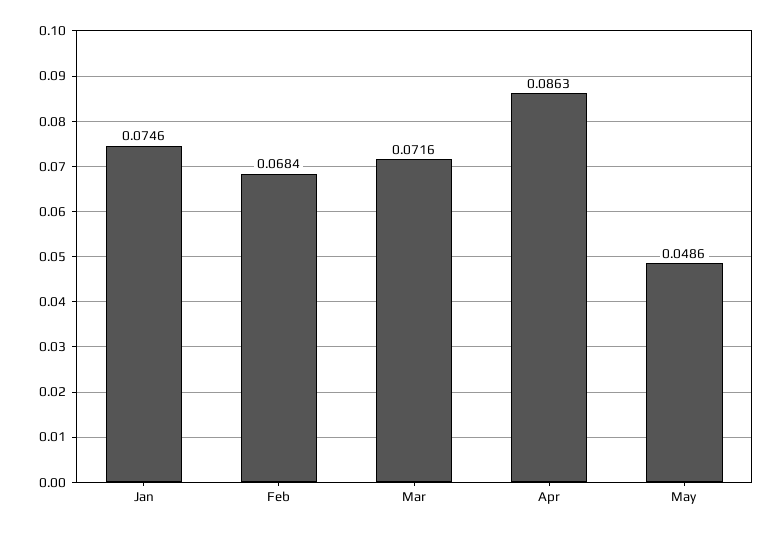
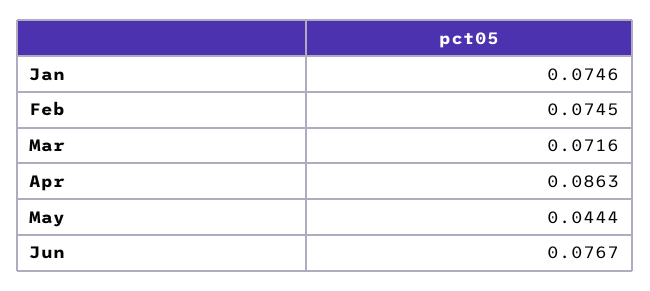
Feb: 0.0684 -> 0.0745
May: 0.0486 -> 0.0444
Jun: none -> 0.0767

